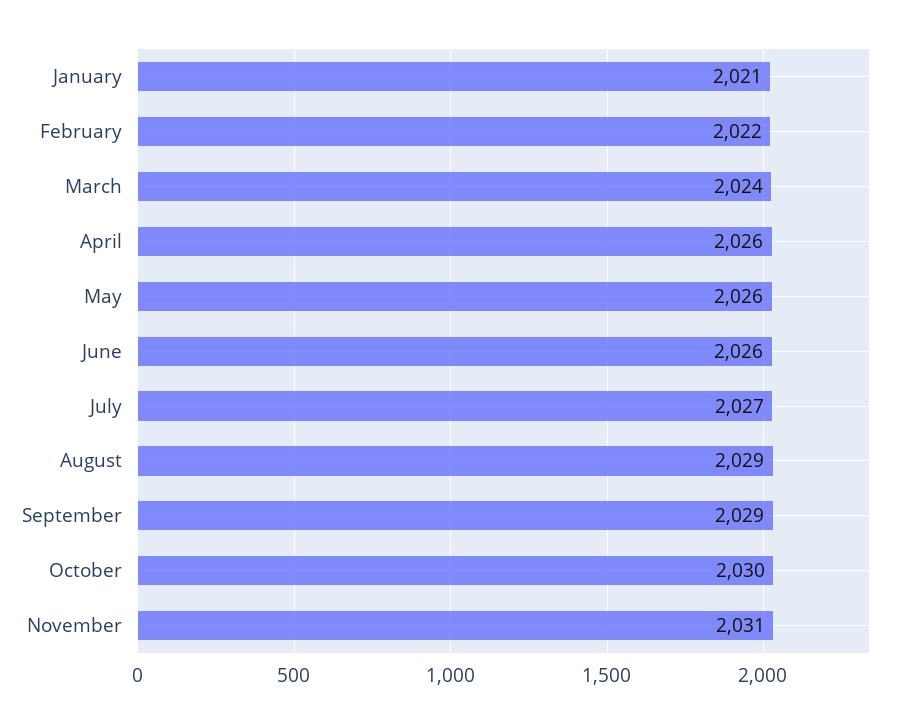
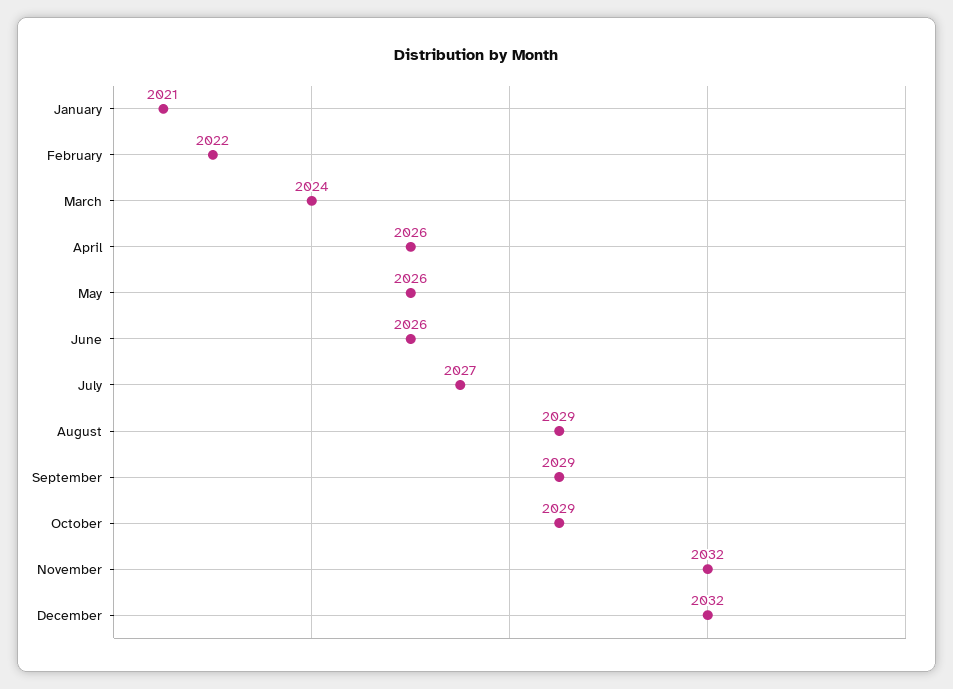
October: 2030 -> 2029
November: 2031 -> 2032
December: none -> 2032

